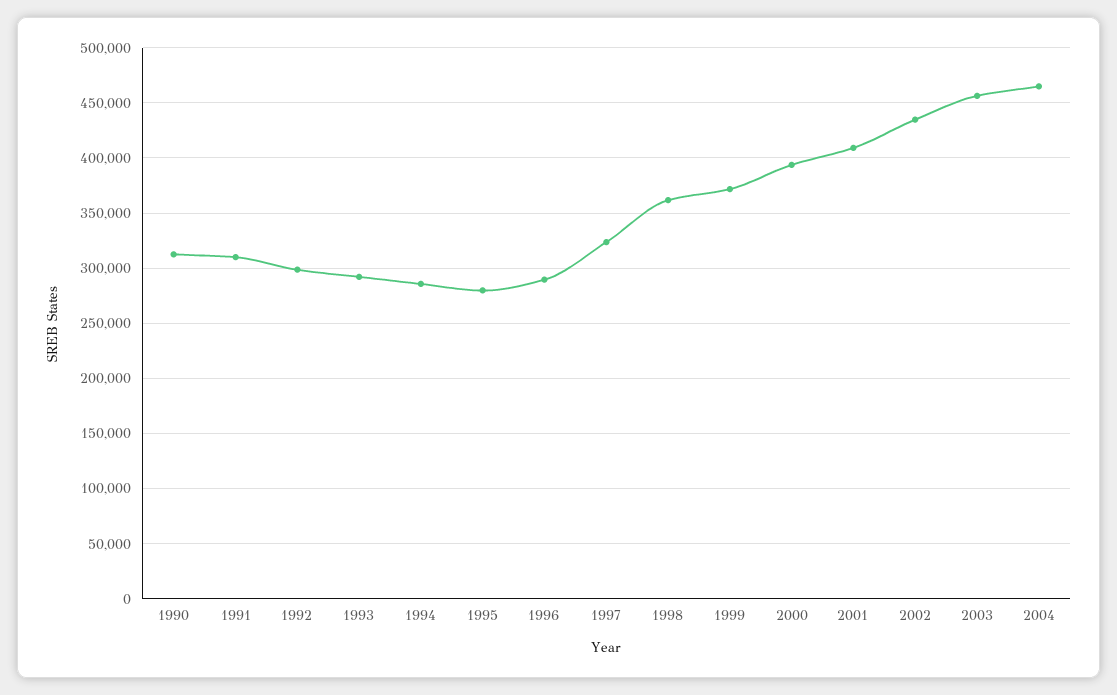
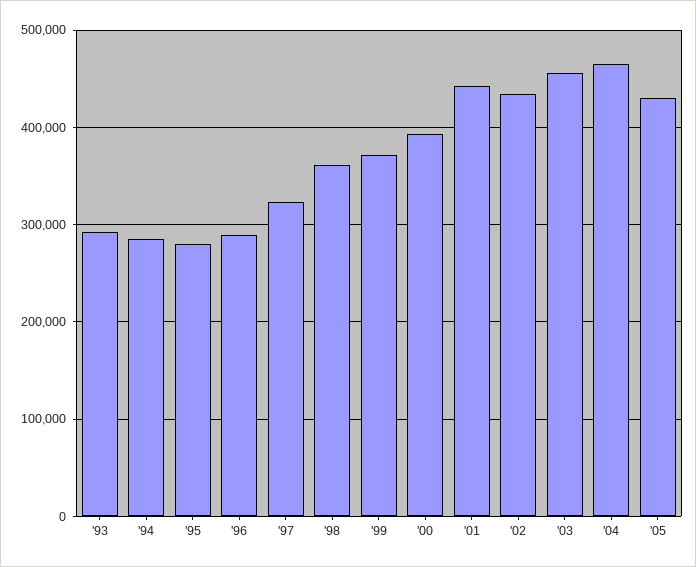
1990: 310000 -> none
1991: 310000 -> none
1992: 300000 -> none
2001: 410000 -> 440000
'05: none -> 430000

